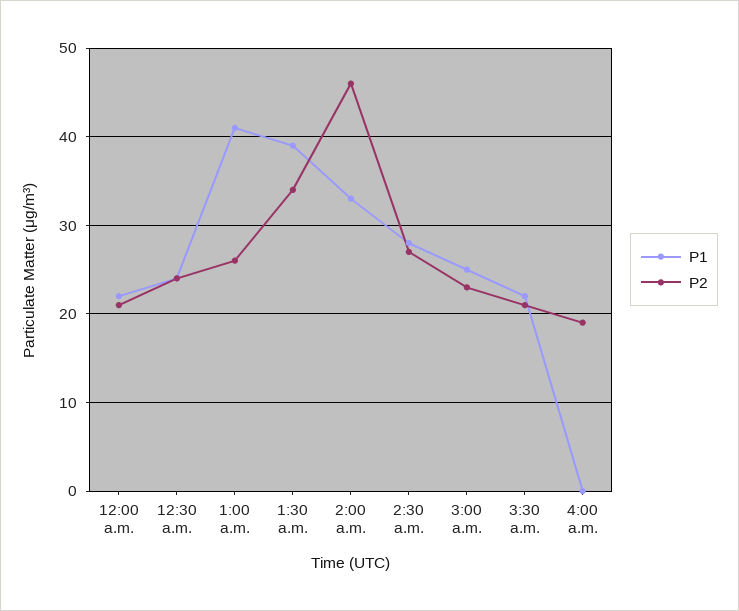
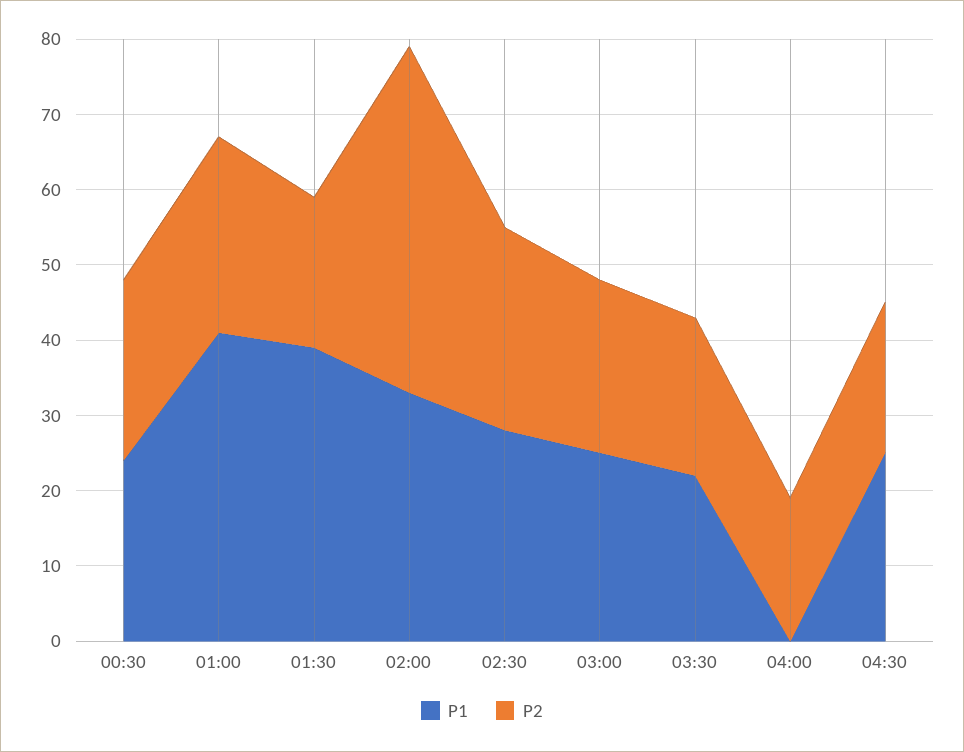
P1, 12:00 a.m.: 22 -> none
P2, 12:00 a.m.: 21 -> none
P2, 1:30 a.m.: 34 -> 20
P1, 04:30: none -> 25
P2, 04:30: none -> 20

